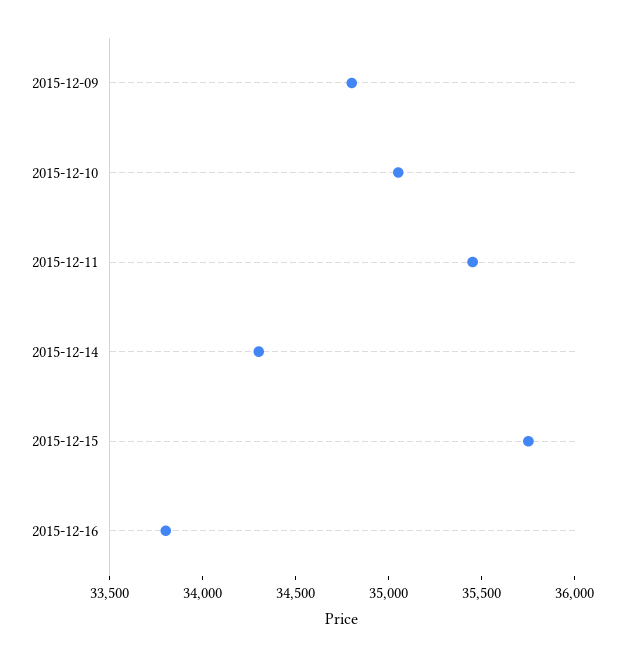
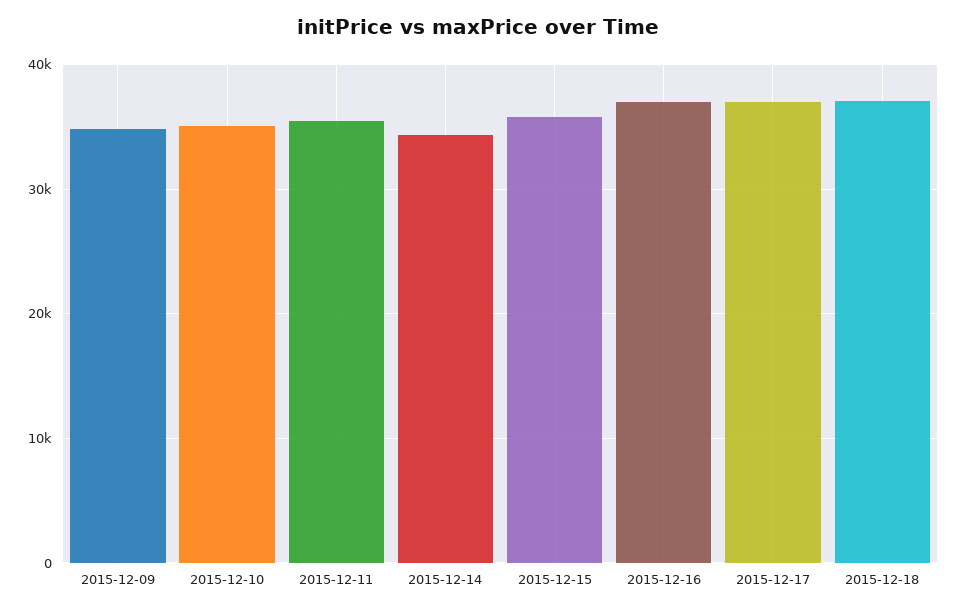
2015-12-16: 33800 -> 37000
2015-12-17: none -> 37000
2015-12-18: none -> 37000

